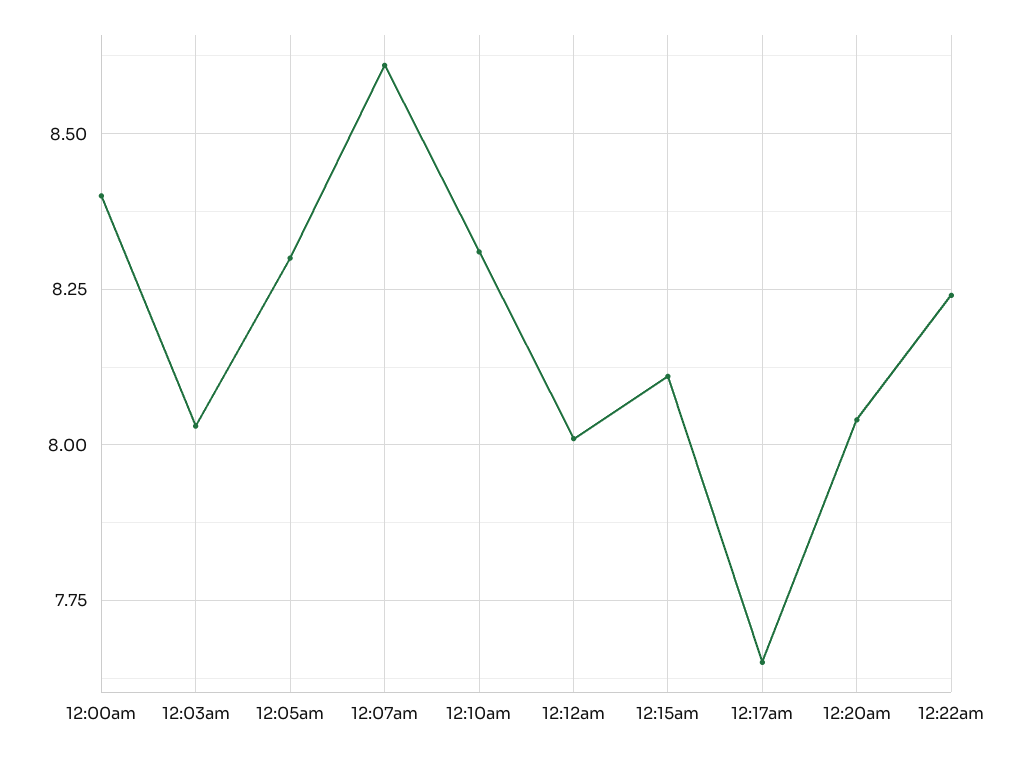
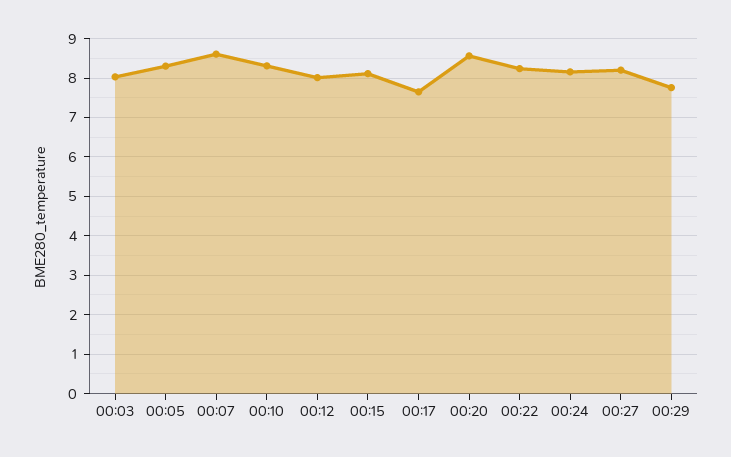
12:00am: 8.4 -> none
12:20am: 8.05 -> 8.6
00:24: none -> 8.2
00:27: none -> 8.2
00:29: none -> 7.8

